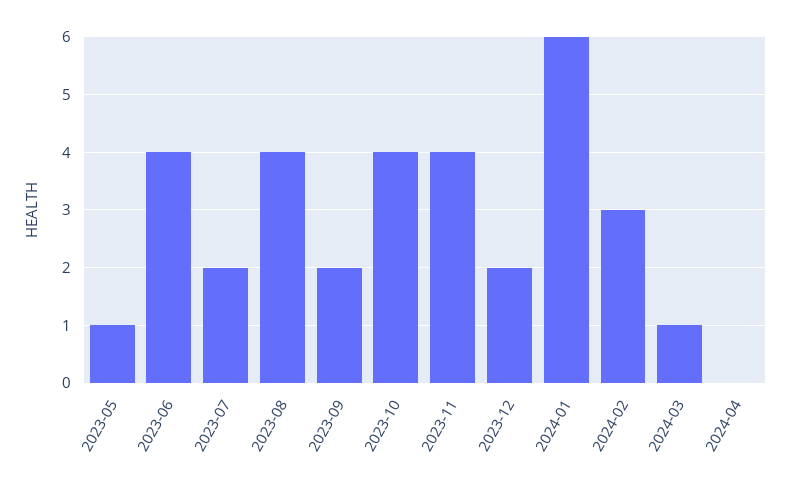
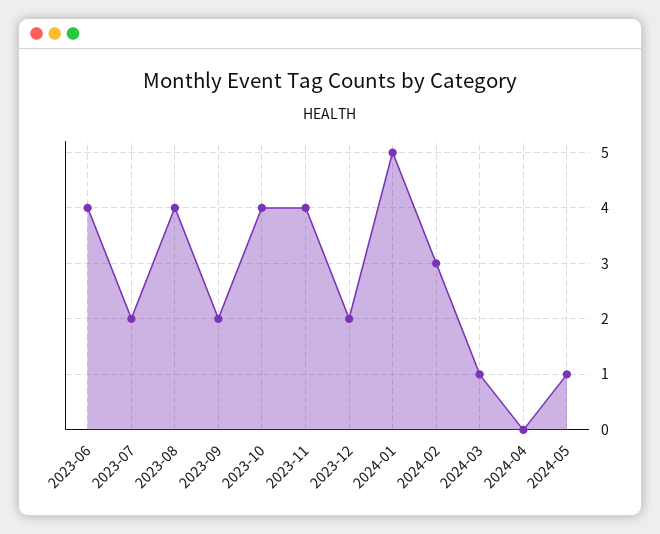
2023-05: 1 -> none
2024-01: 6 -> 5
2024-05: none -> 1

